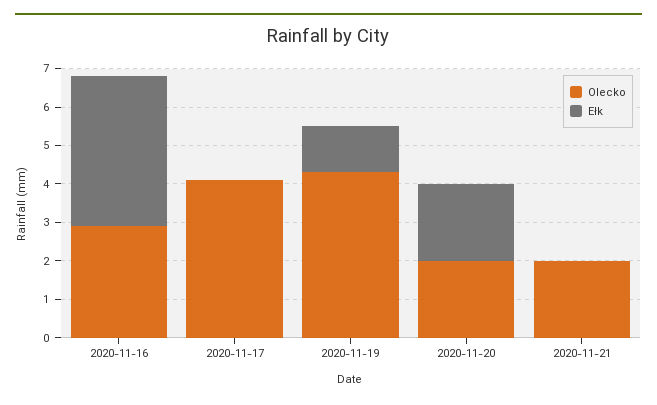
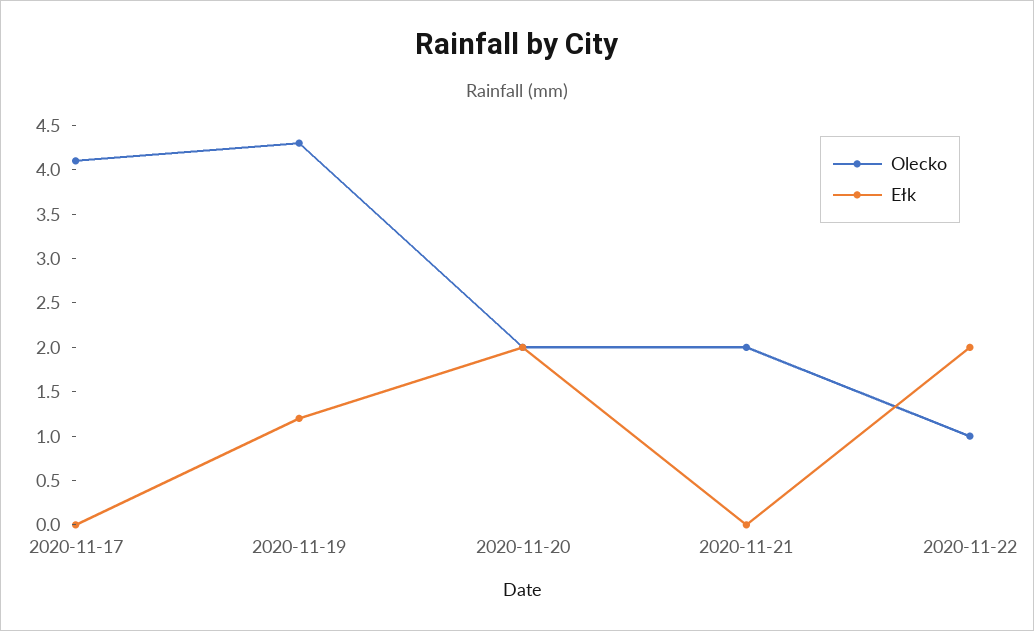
Olecko, 2020-11-16: 3 -> none
Ełk, 2020-11-16: 4 -> none
Olecko, 2020-11-22: none -> 1
Ełk, 2020-11-22: none -> 2

